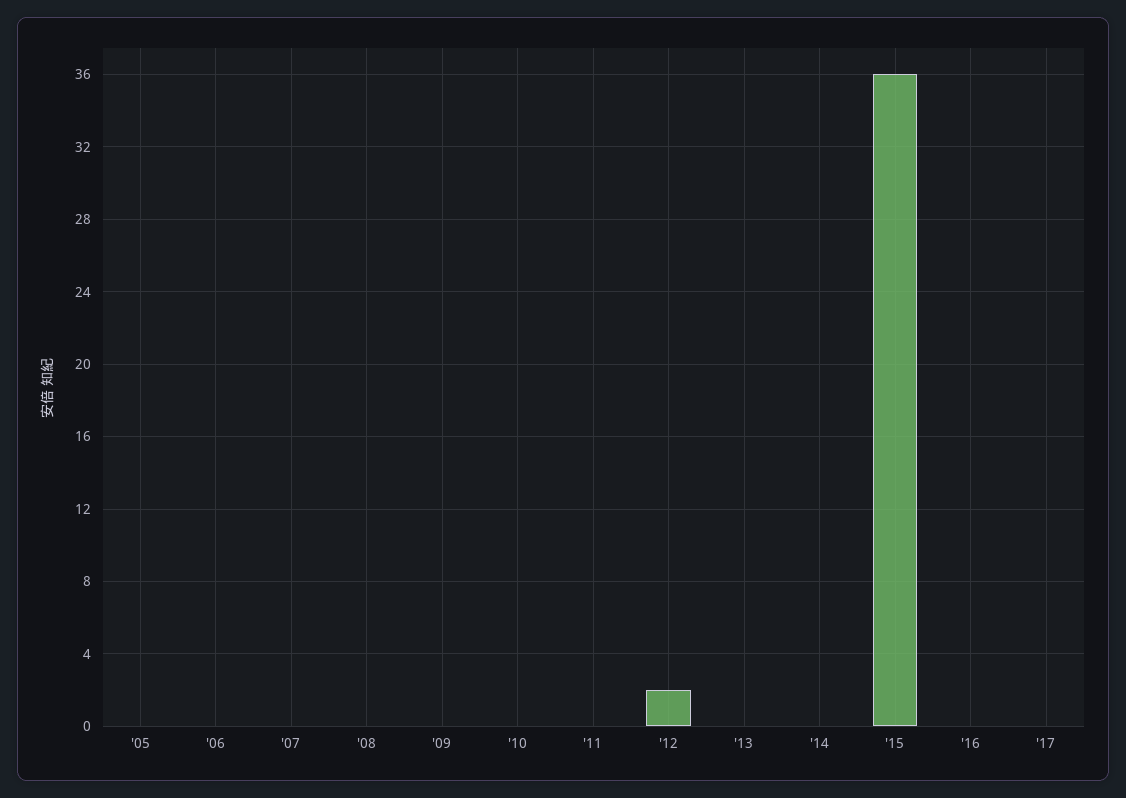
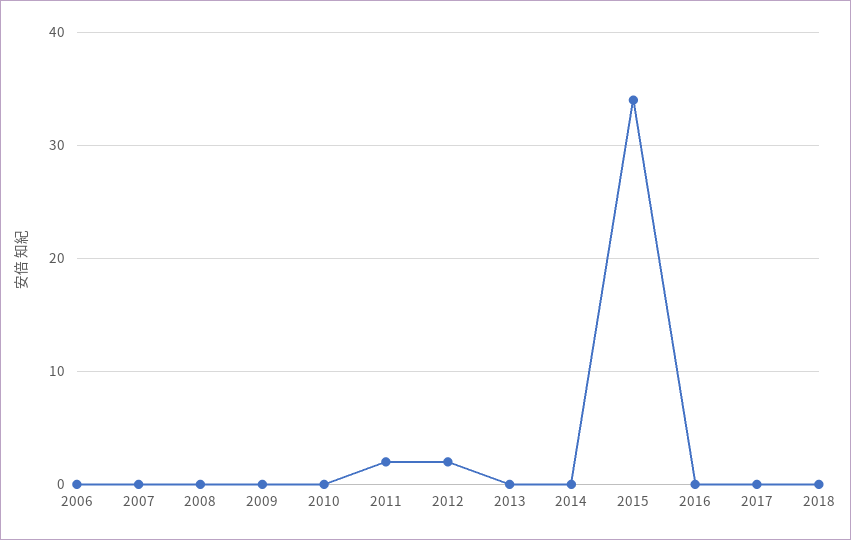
'05: 0 -> none
'11: 0 -> 2
'15: 36 -> 34
2018: none -> 0

